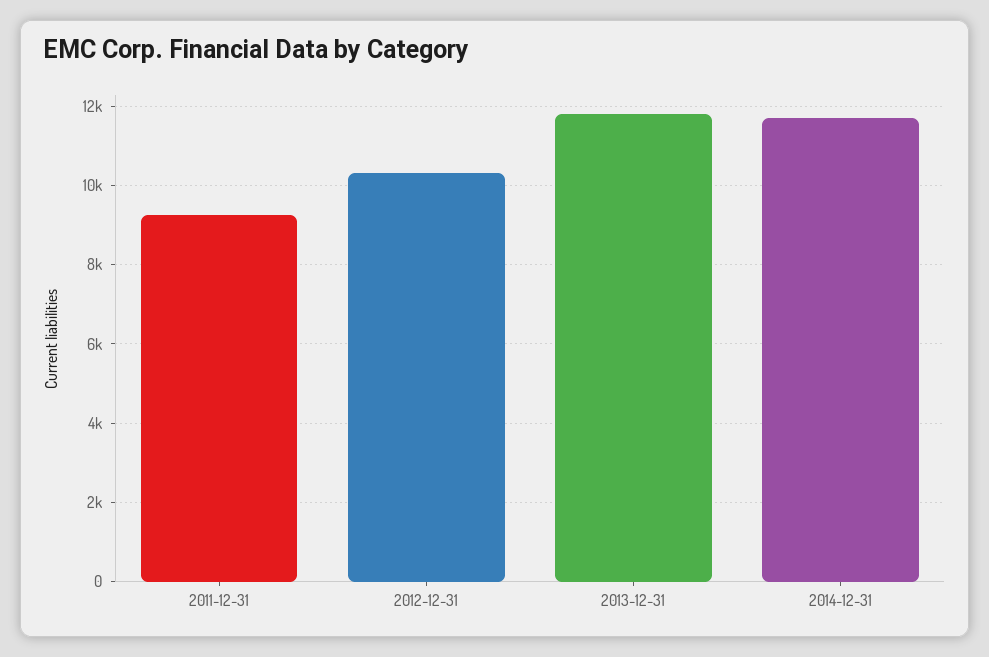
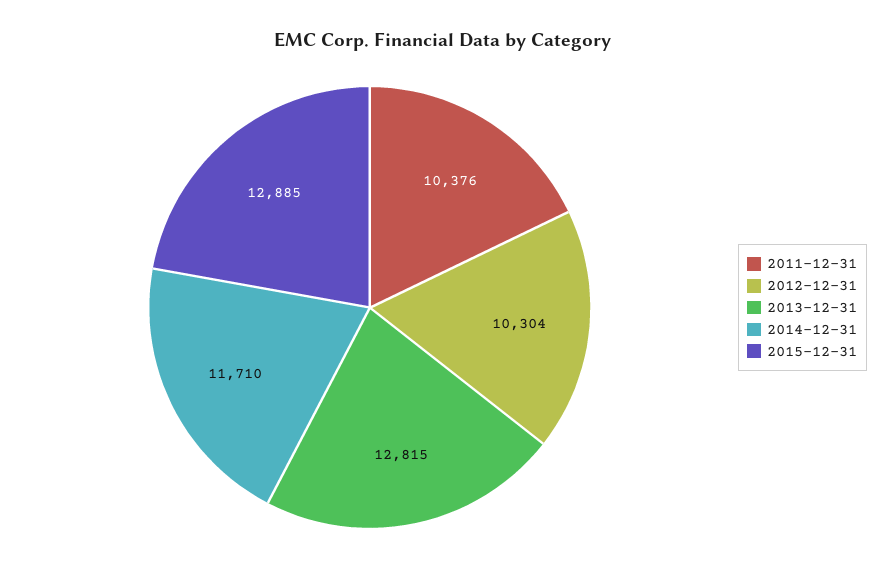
2011-12-31: 9200 -> 10376
2013-12-31: 11800 -> 12815
2015-12-31: none -> 12885

